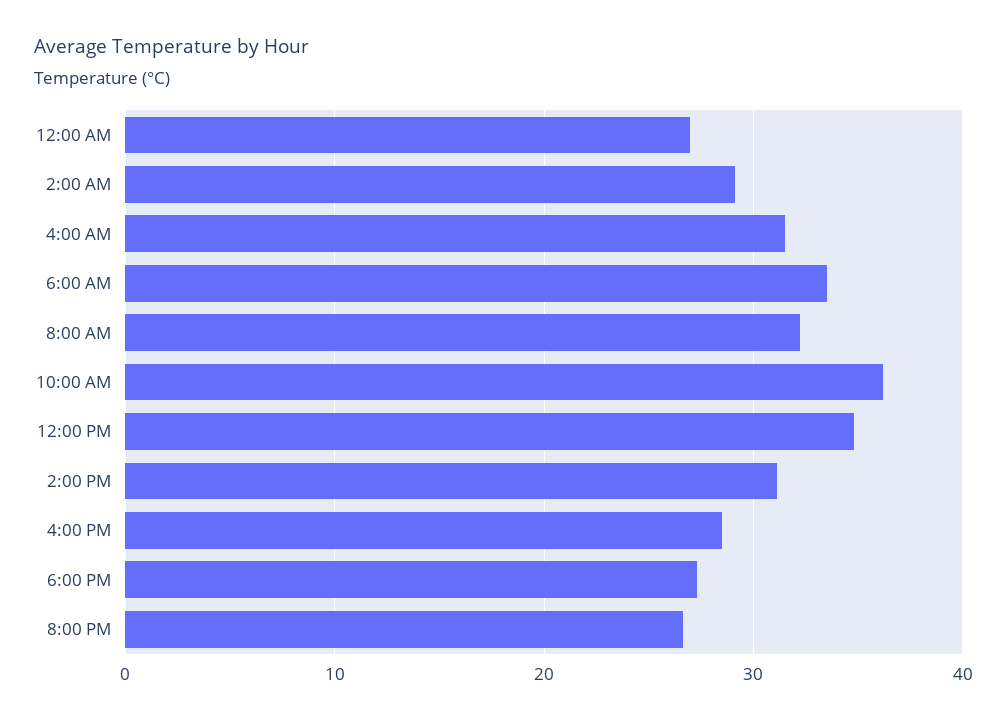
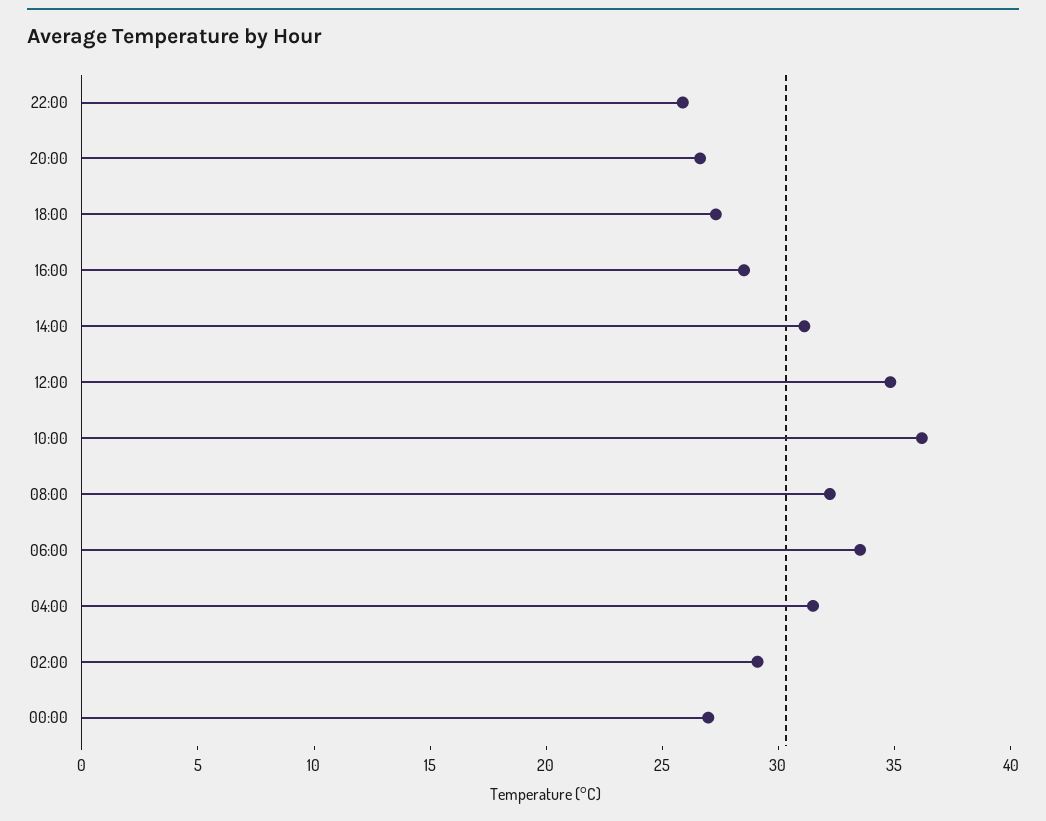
22:00: none -> 26

